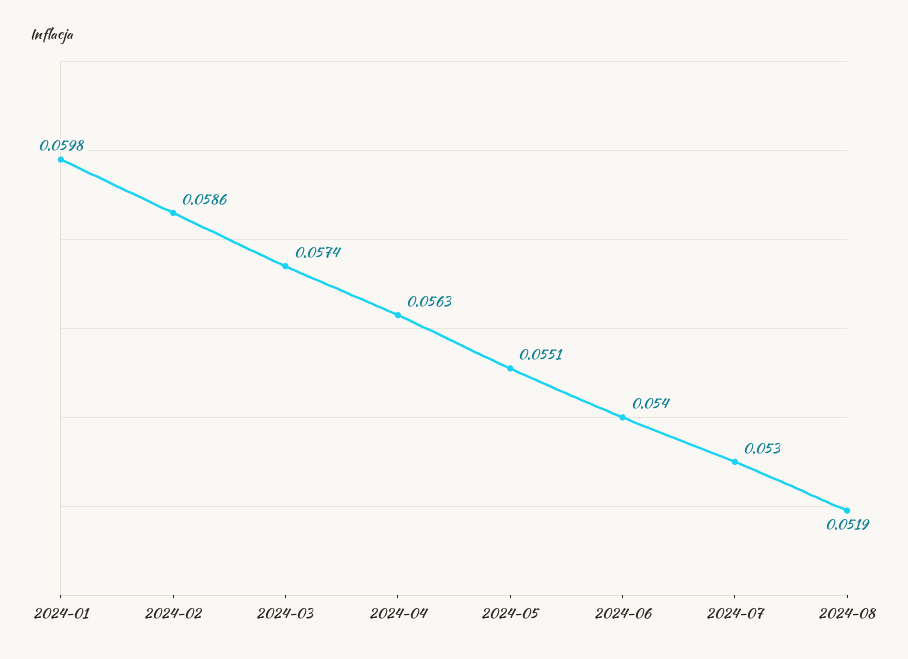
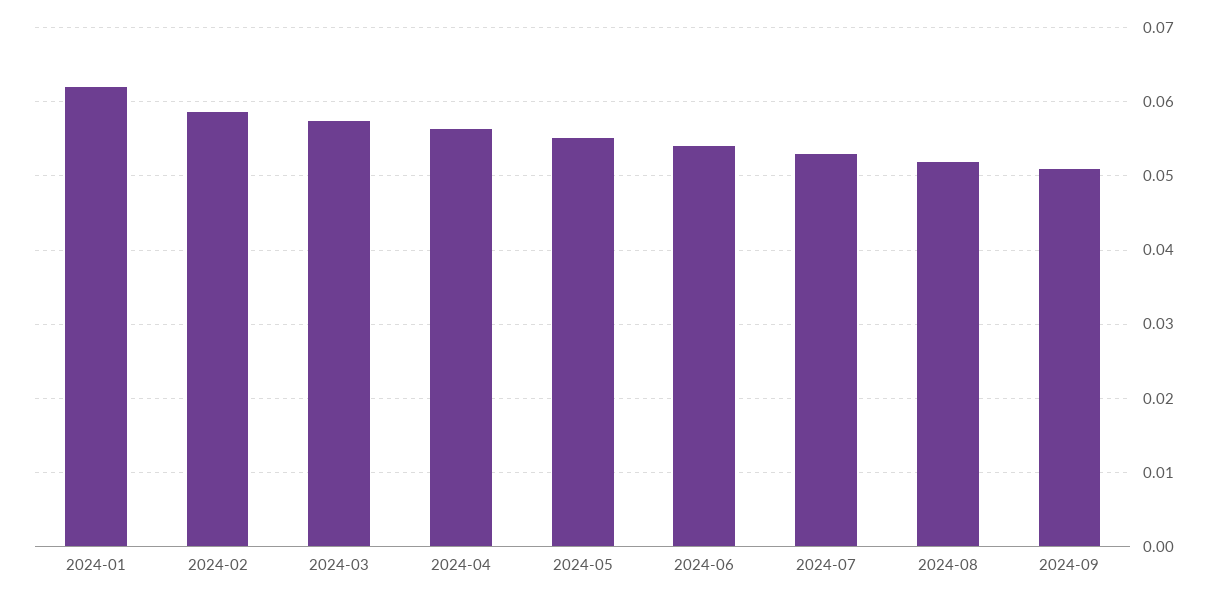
2024-01: 0.0598 -> 0.062
2024-09: none -> 0.051

